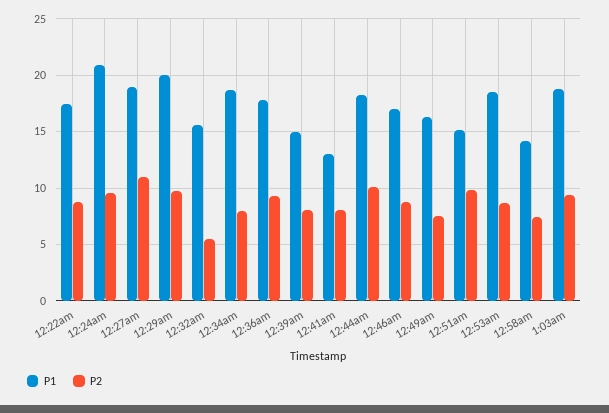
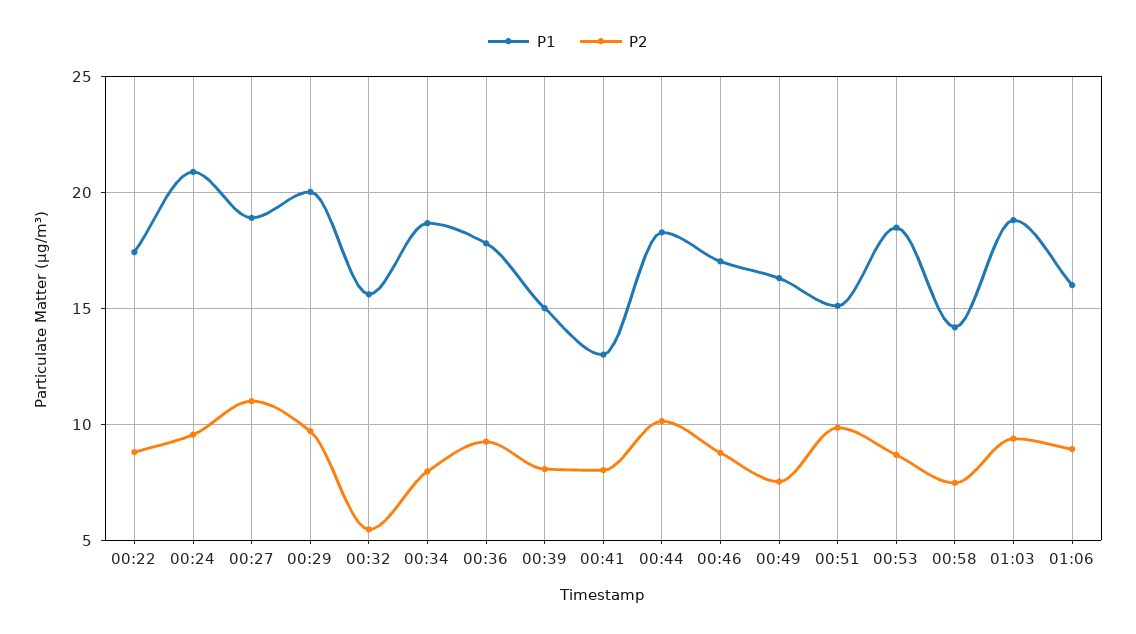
P1, 01:06: none -> 16
P2, 01:06: none -> 9

